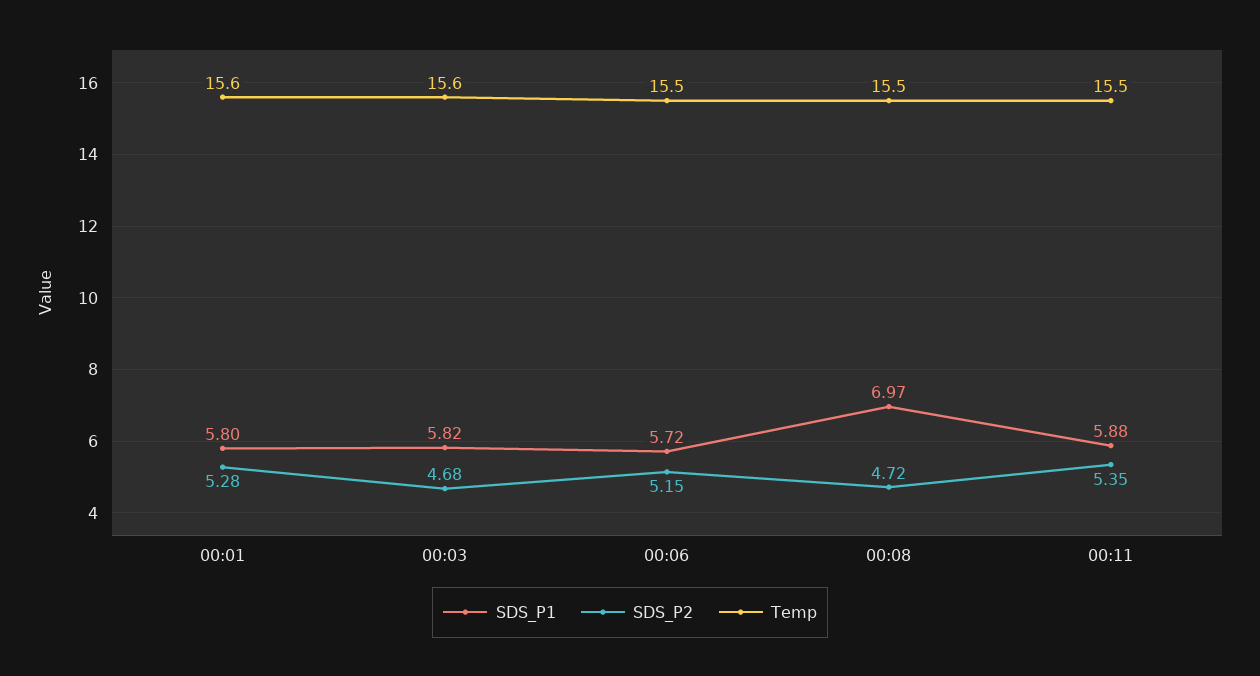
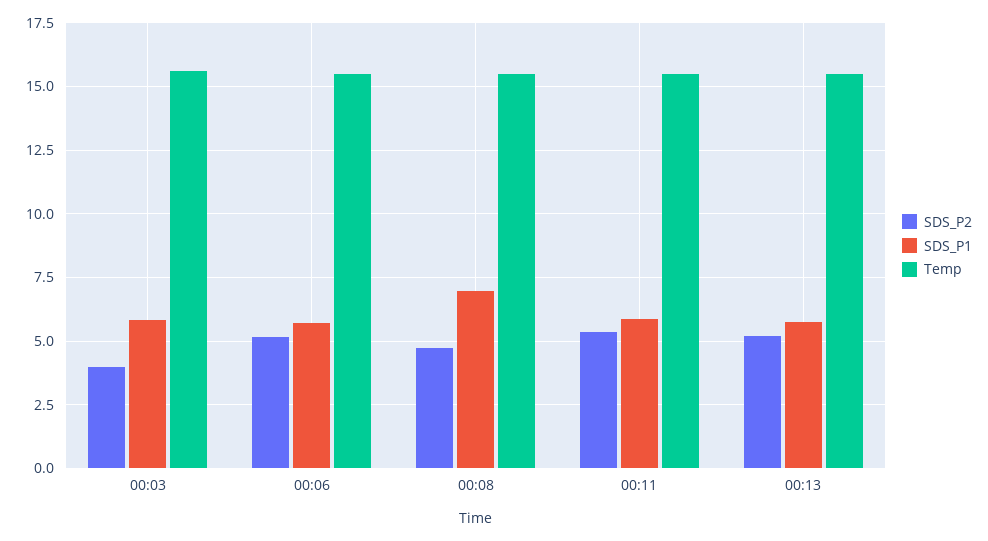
SDS_P1, 00:01: 5.8 -> none
SDS_P2, 00:01: 5.28 -> none
Temp, 00:01: 15.6 -> none
SDS_P2, 00:03: 4.68 -> 4
SDS_P2, 00:13: none -> 5.25
SDS_P1, 00:13: none -> 5.75
Temp, 00:13: none -> 15.5

